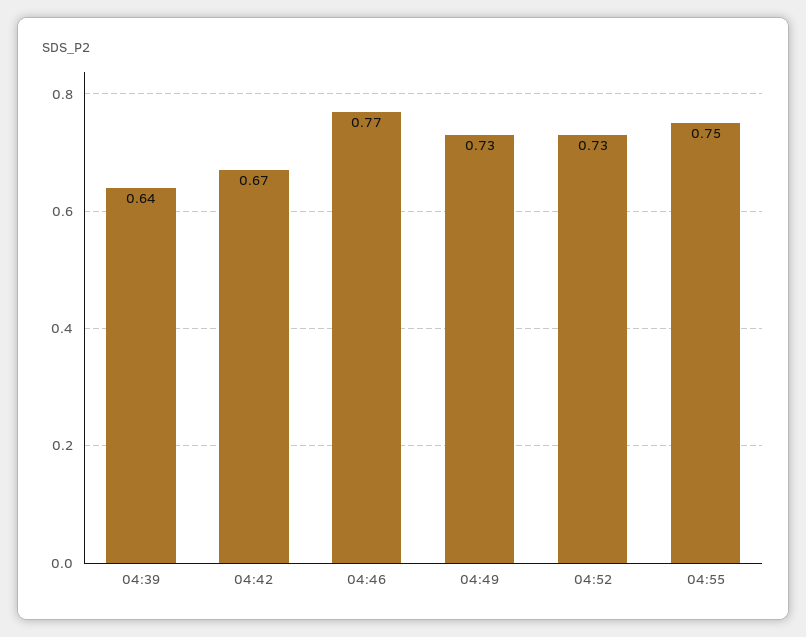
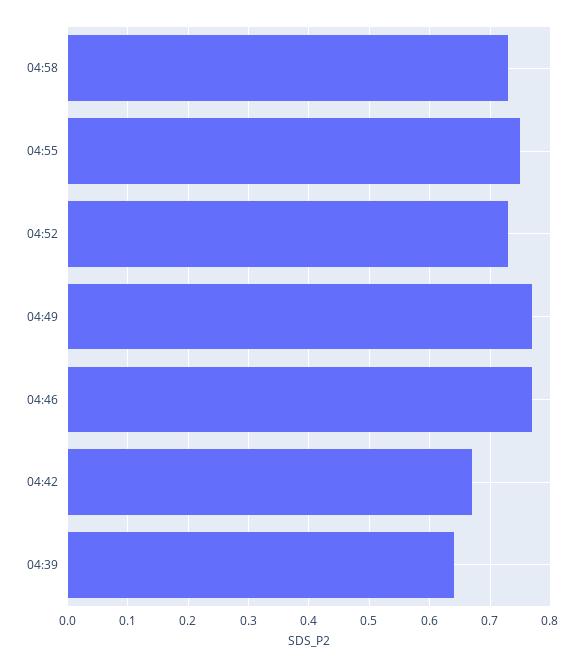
04:49: 0.73 -> 0.77
04:58: none -> 0.73

